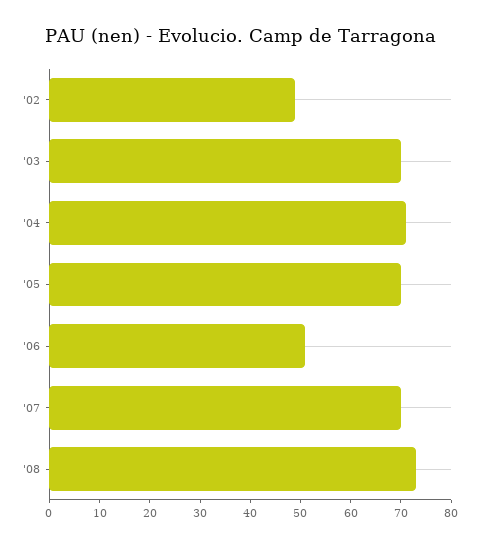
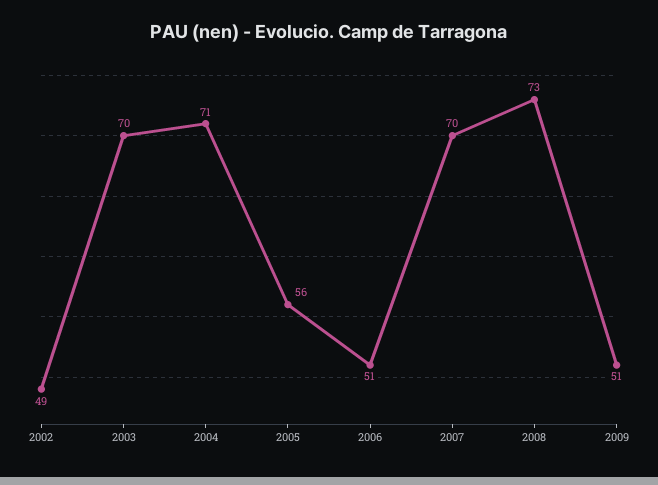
'05: 70 -> 56
2009: none -> 51

